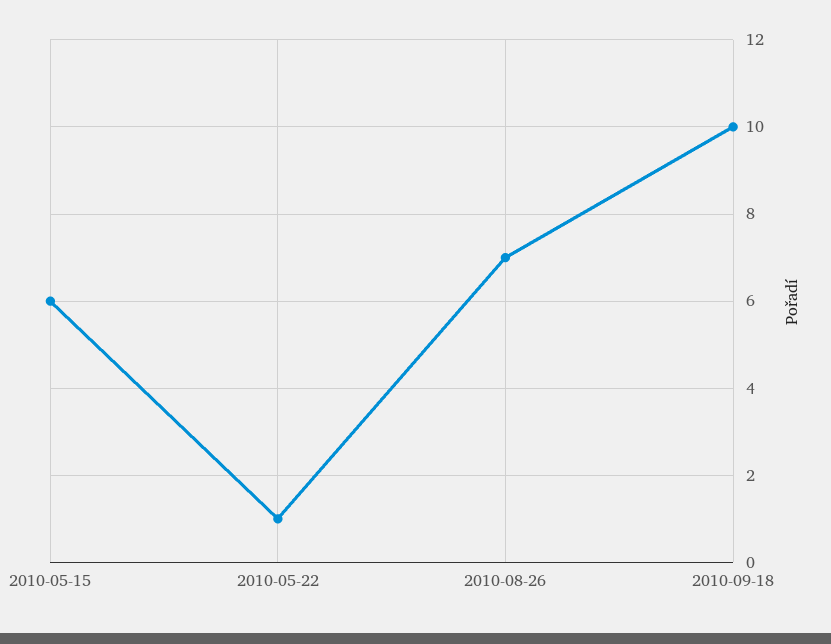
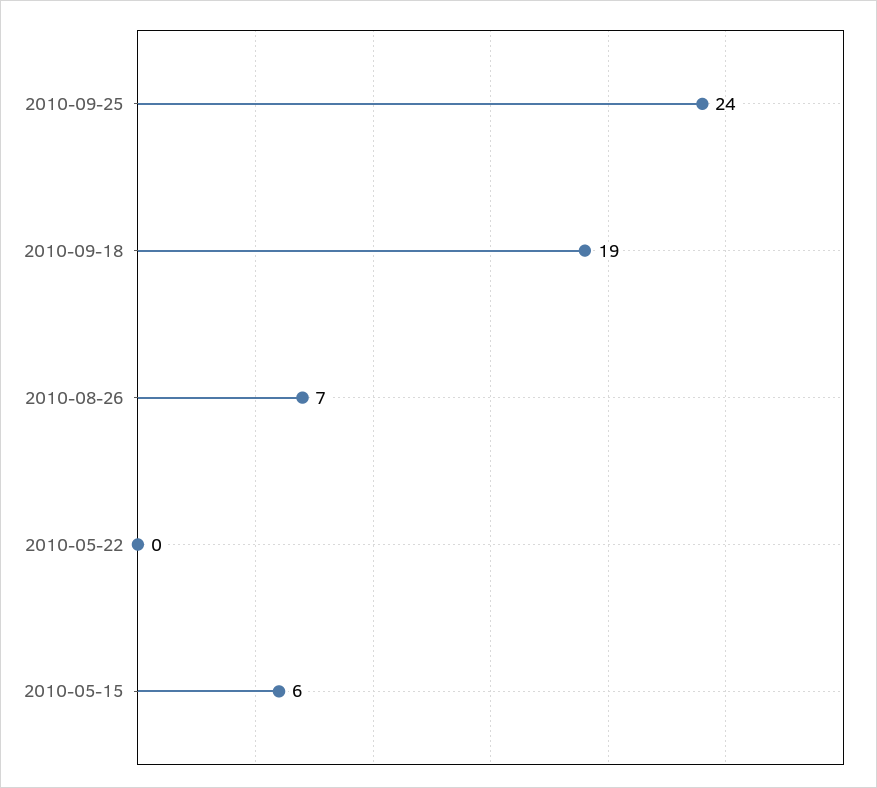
2010-05-22: 1 -> 0
2010-09-18: 10 -> 19
2010-09-25: none -> 24

